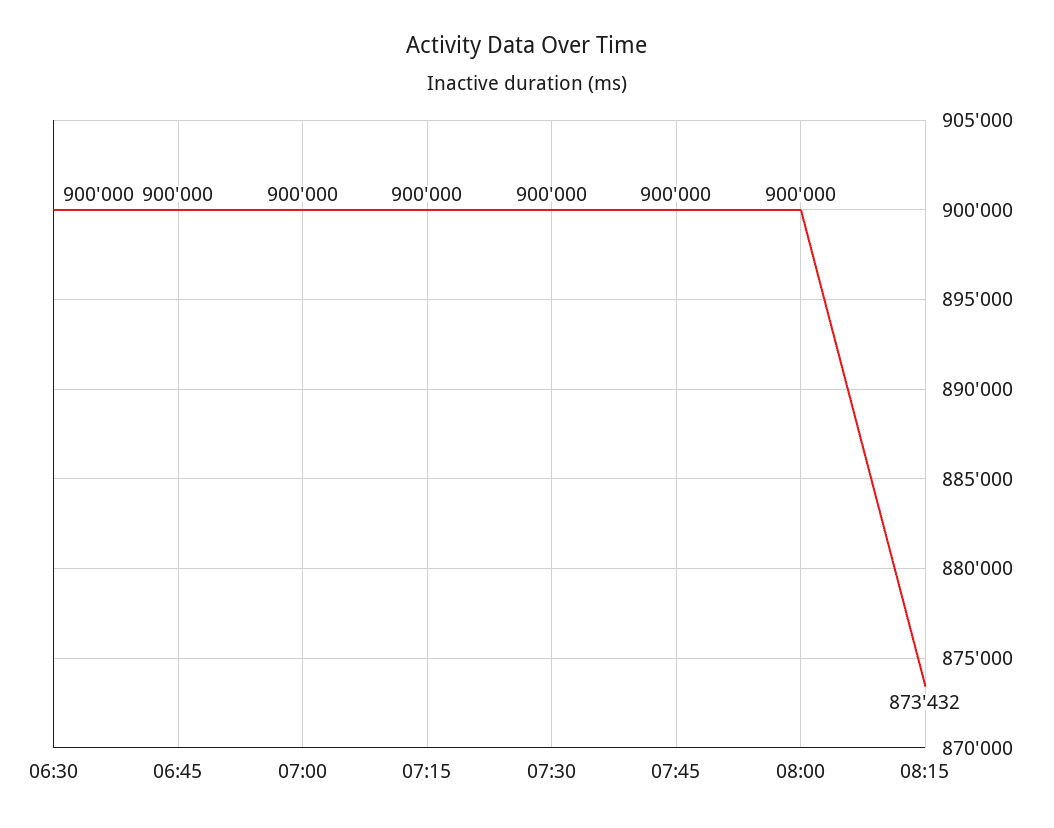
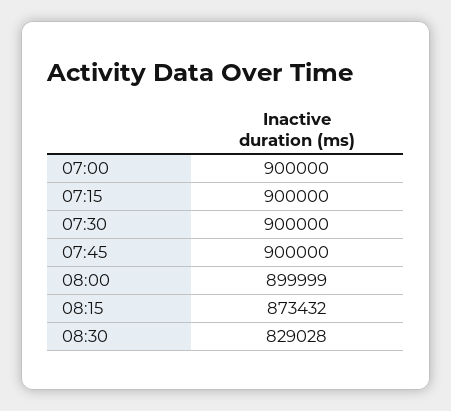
06:30: 900000 -> none
06:45: 900000 -> none
08:00: 900000 -> 899999
08:30: none -> 829028

